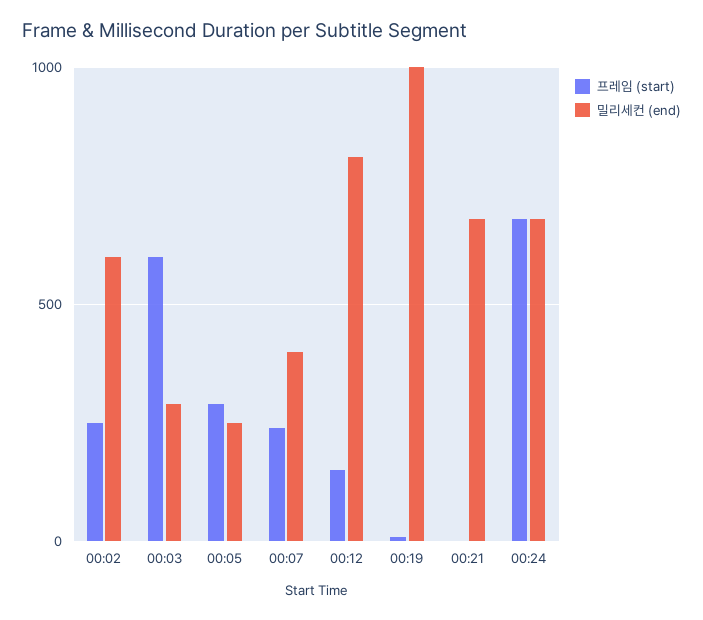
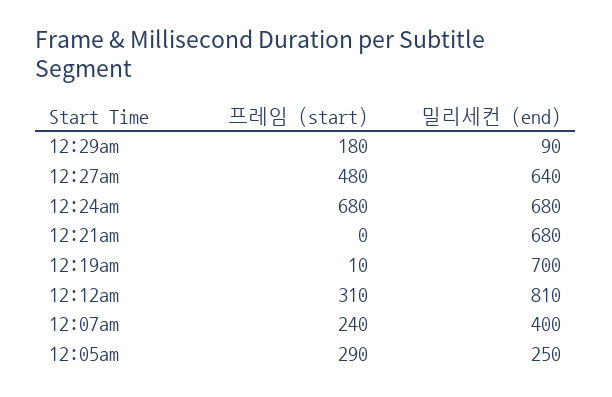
프레임 (start), 00:02: 250 -> none
밀리세컨 (end), 00:02: 600 -> none
프레임 (start), 00:03: 600 -> none
밀리세컨 (end), 00:03: 300 -> none
프레임 (start), 00:12: 150 -> 310
밀리세컨 (end), 00:19: 1000 -> 700
프레임 (start), 12:29am: none -> 180
밀리세컨 (end), 12:29am: none -> 90
프레임 (start), 12:27am: none -> 480
밀리세컨 (end), 12:27am: none -> 640

